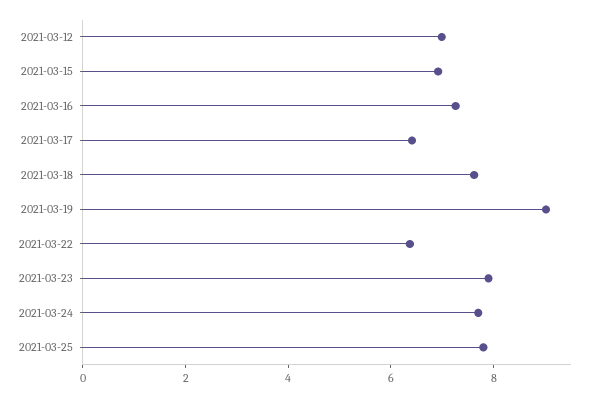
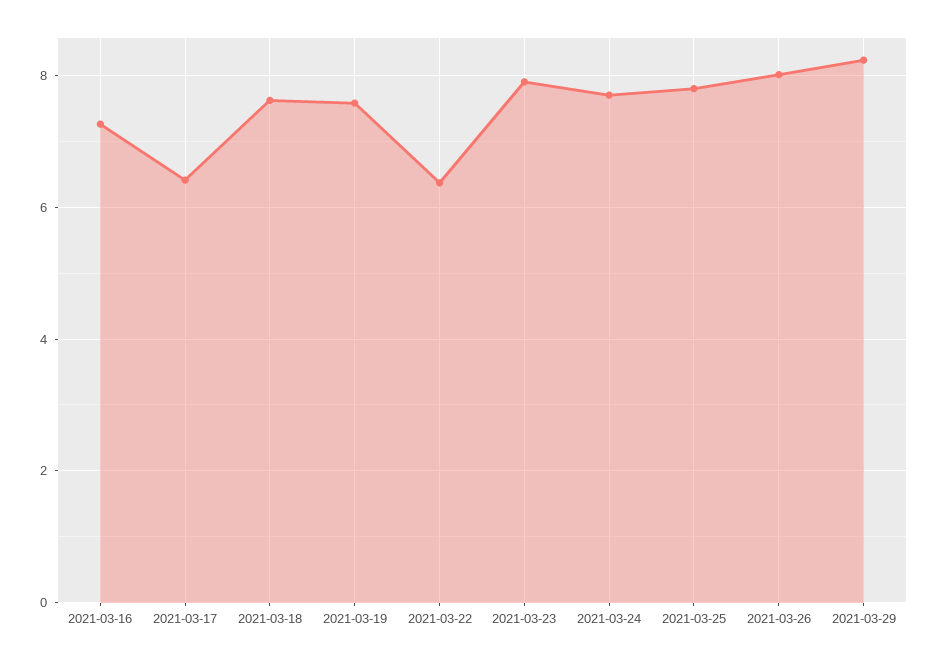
2021-03-12: 7 -> none
2021-03-15: 7 -> none
2021-03-19: 9 -> 7.6
2021-03-26: none -> 8
2021-03-29: none -> 8.2

